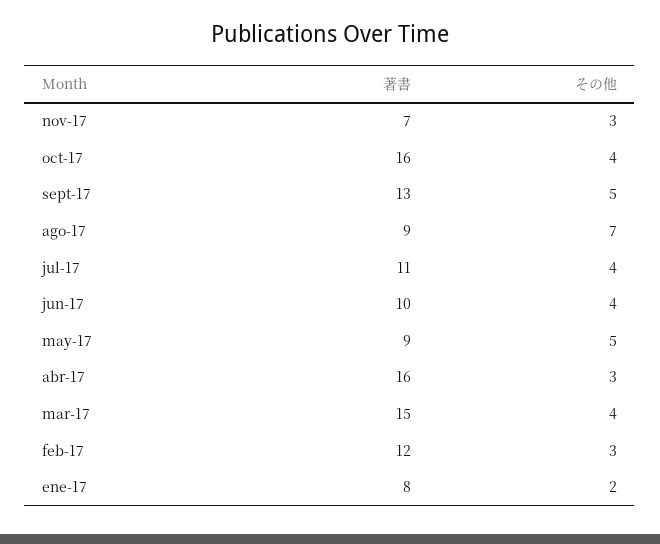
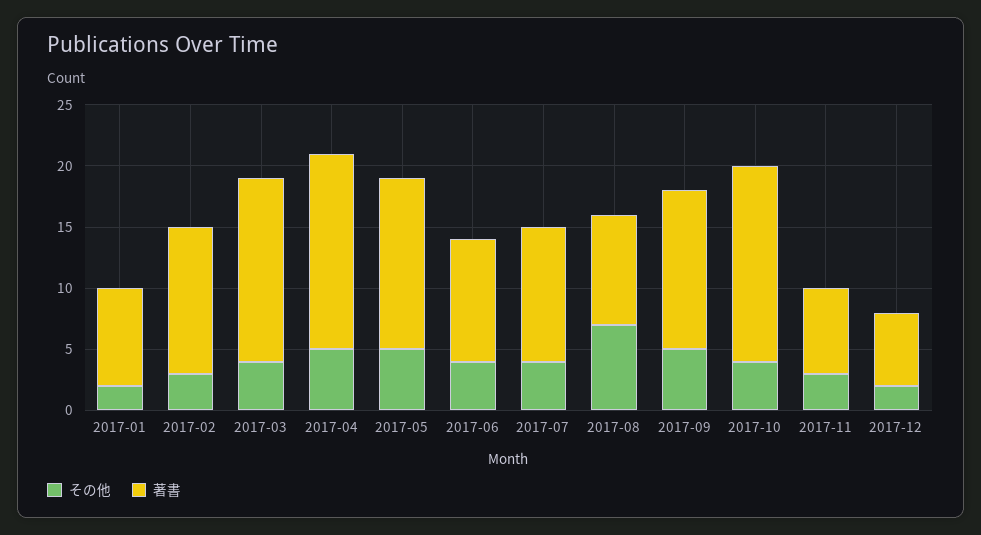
著書, may-17: 9 -> 14
その他, abr-17: 3 -> 5
その他, 2017-12: none -> 2
著書, 2017-12: none -> 6

